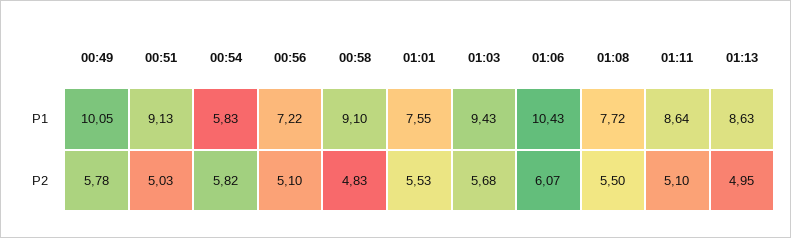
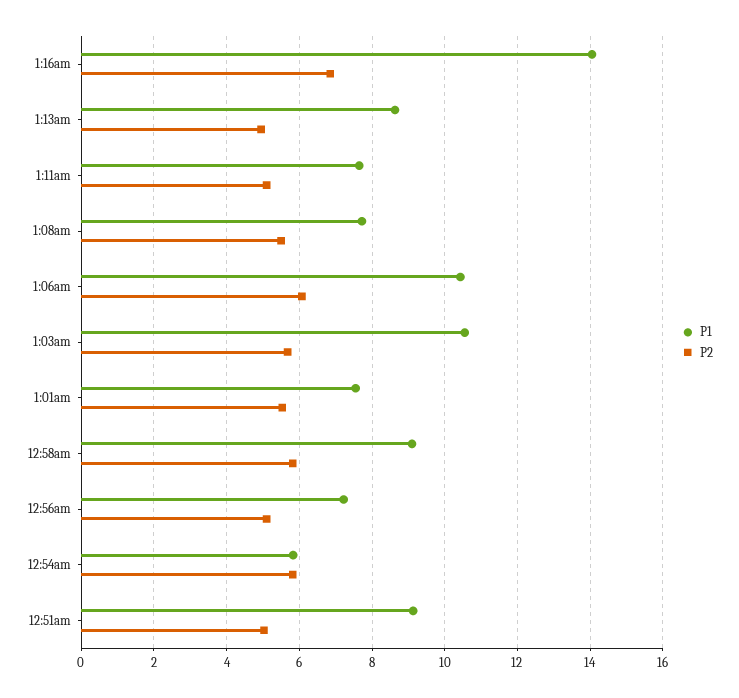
P1, 00:49: 10.05 -> none
P1, 01:03: 9.43 -> 10.6
P1, 01:11: 8.64 -> 7.6
P2, 00:49: 5.78 -> none
P2, 00:58: 4.83 -> 5.8
P1, 1:16am: none -> 14
P2, 1:16am: none -> 6.8

